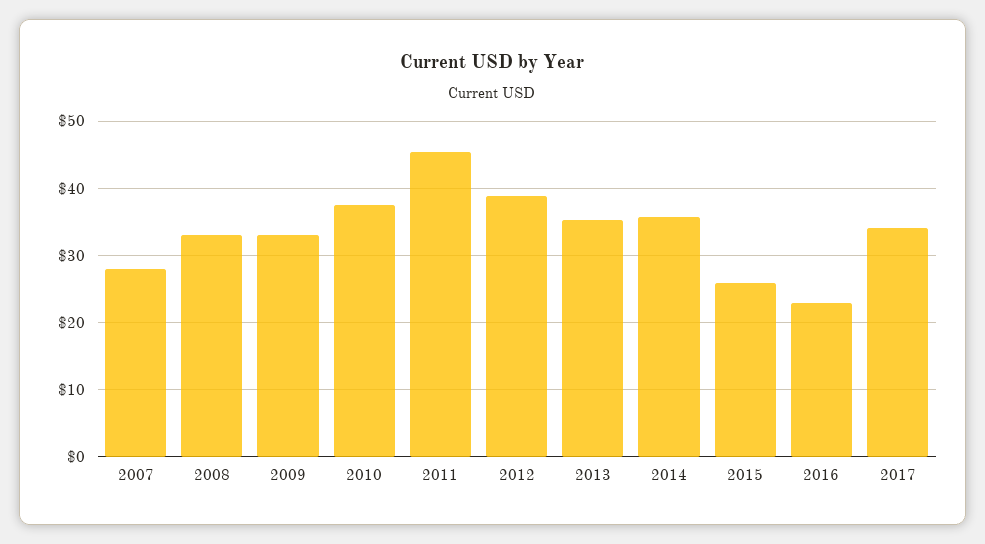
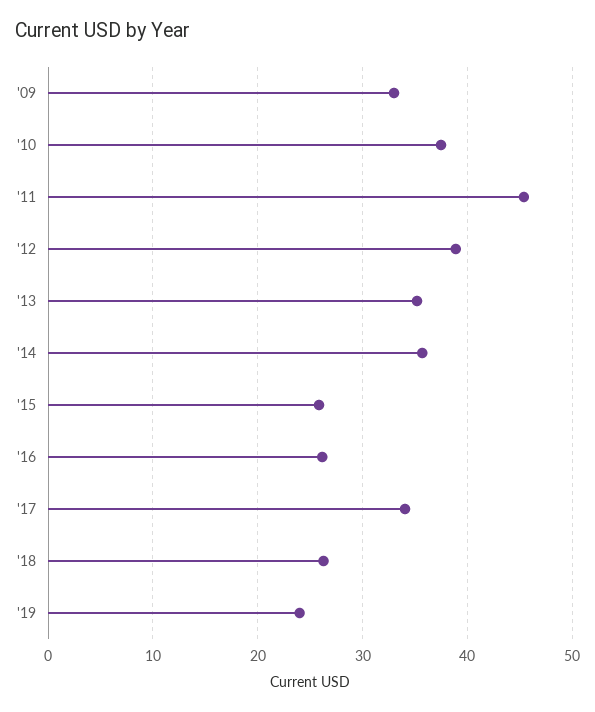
2007: 28 -> none
2008: 33 -> none
2016: 23 -> 26
'18: none -> 26
'19: none -> 24

